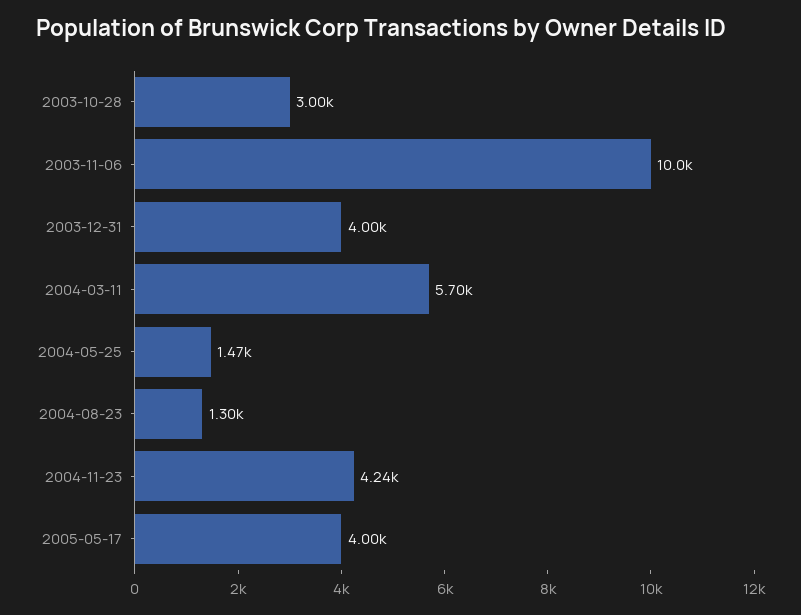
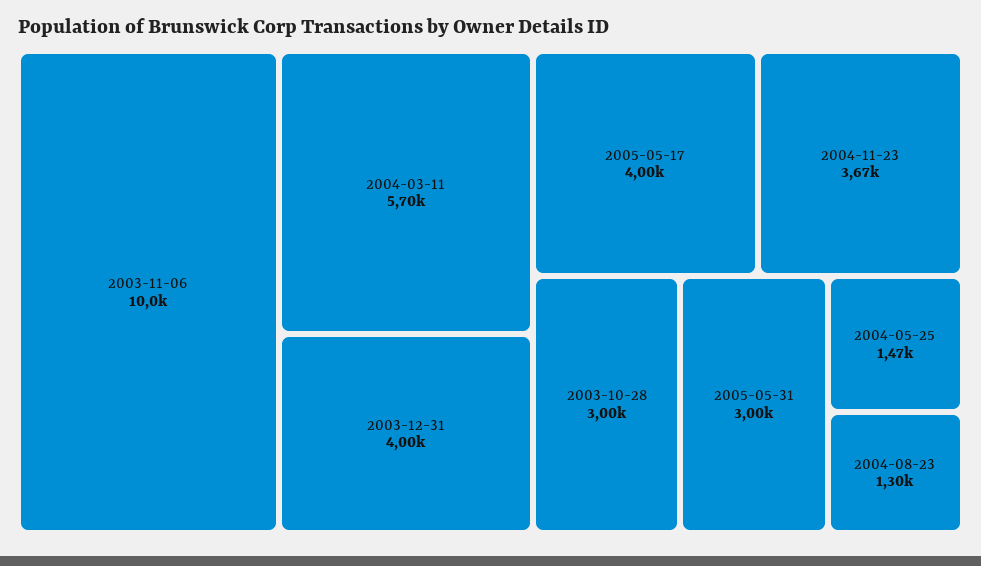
2004-11-23: 4240 -> 3670
2005-05-31: none -> 3000

